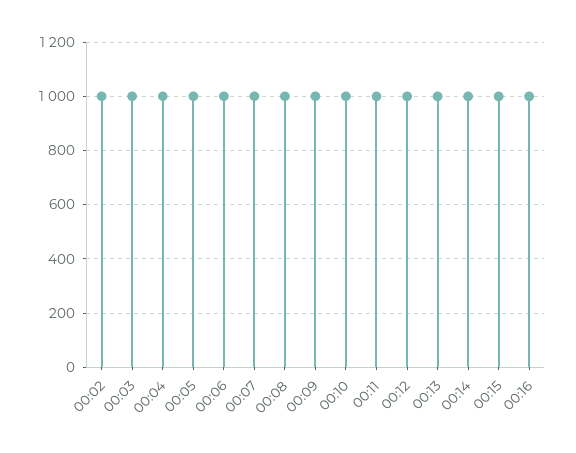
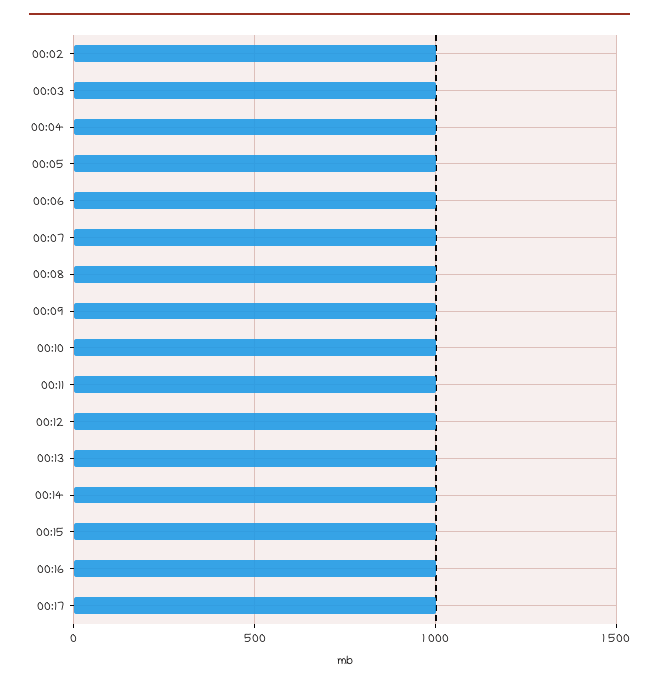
00:17: none -> 1000

